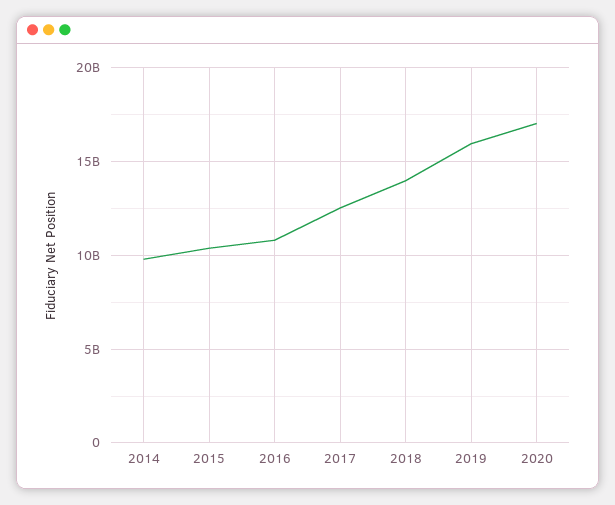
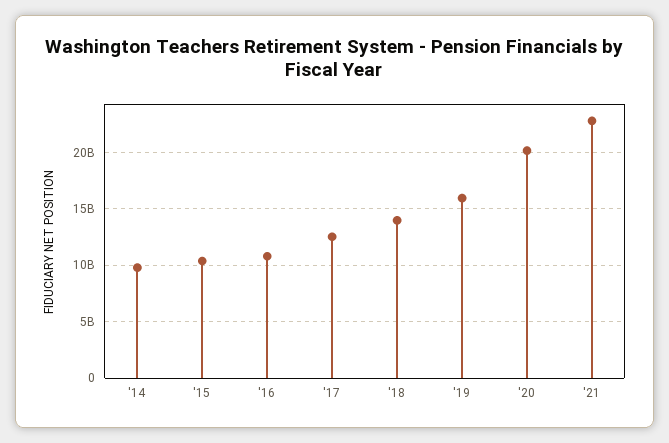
2020: 17000000000 -> 20000000000
'21: none -> 23000000000

